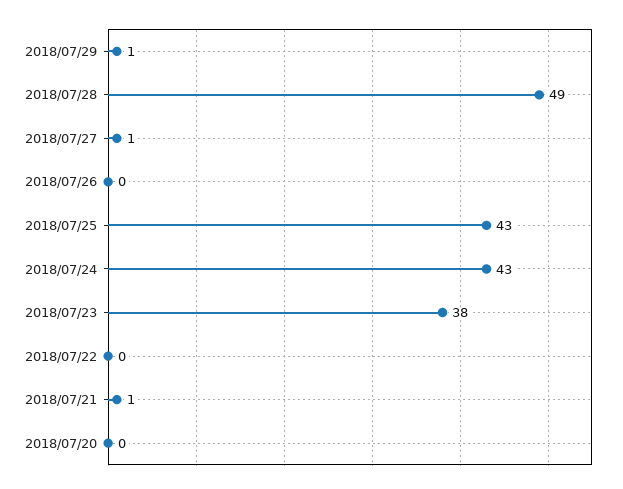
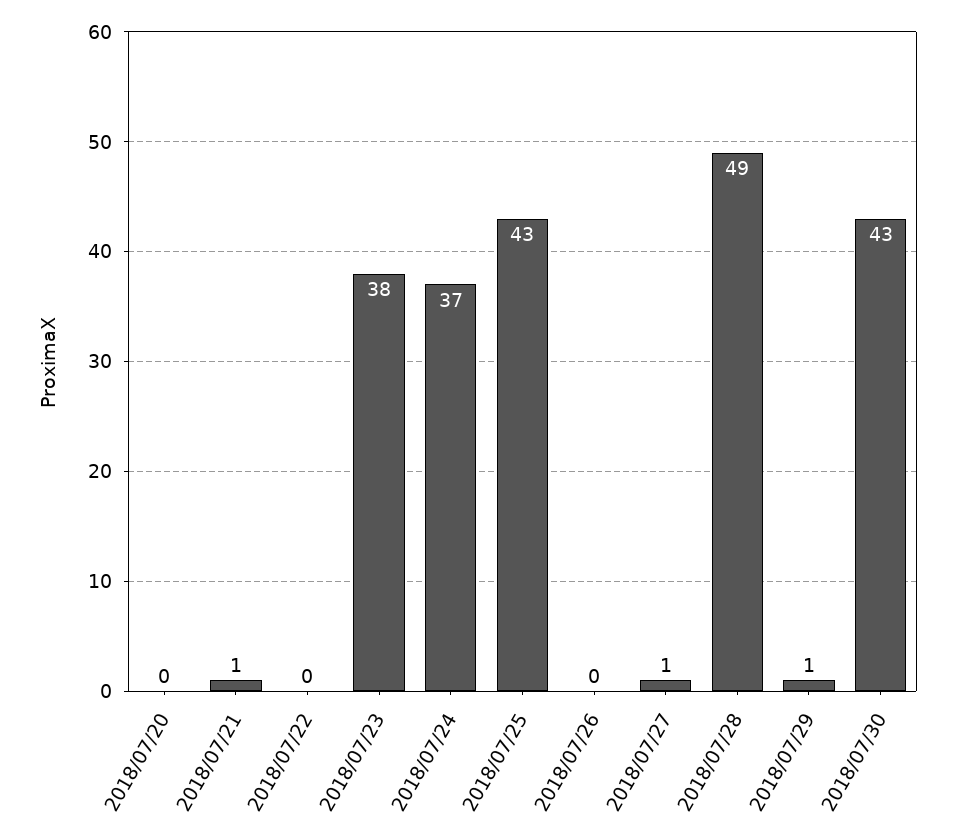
2018/07/24: 43 -> 37
2018/07/30: none -> 43

